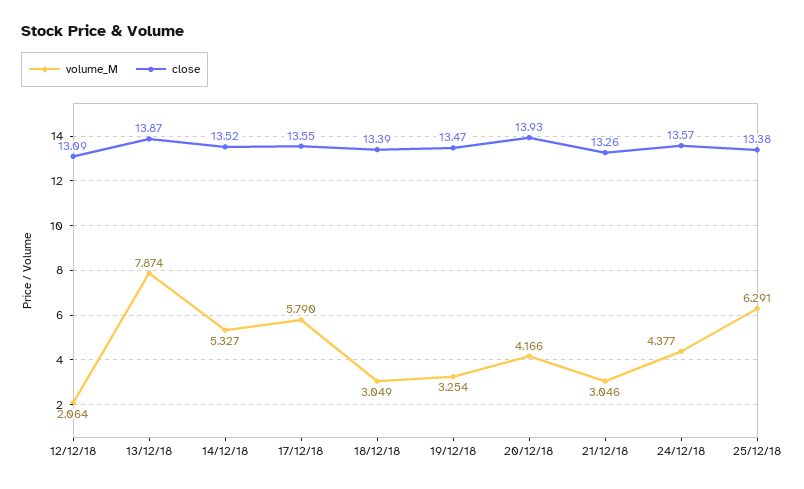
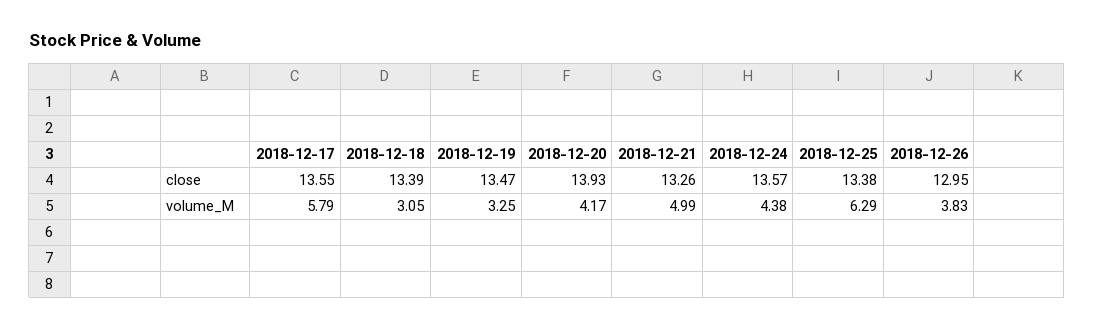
volume_M, 12/12/18: 2.064 -> none
close, 12/12/18: 13.09 -> none
volume_M, 13/12/18: 7.874 -> none
close, 13/12/18: 13.87 -> none
volume_M, 14/12/18: 5.327 -> none
close, 14/12/18: 13.52 -> none
volume_M, 21/12/18: 3.046 -> 4.99
close, 2018-12-26: none -> 12.95
volume_M, 2018-12-26: none -> 3.83

